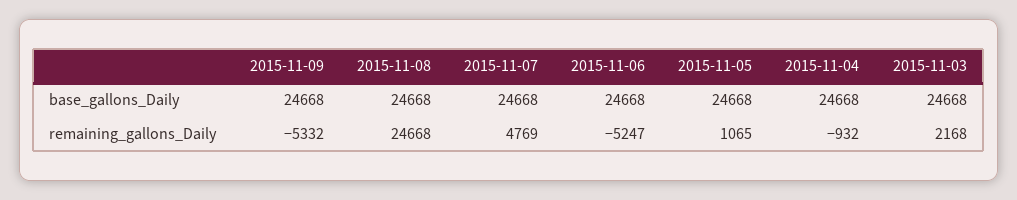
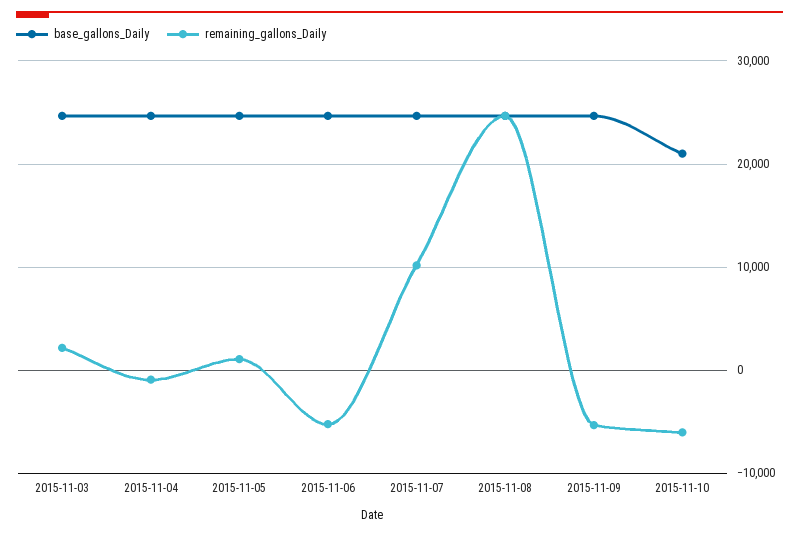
remaining_gallons_Daily, 2015-11-07: 4769 -> 10000
base_gallons_Daily, 2015-11-10: none -> 21000
remaining_gallons_Daily, 2015-11-10: none -> -6000

